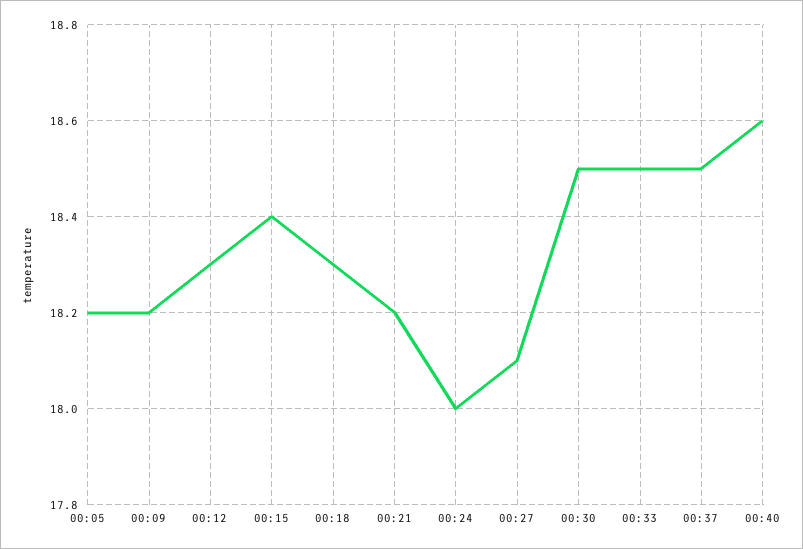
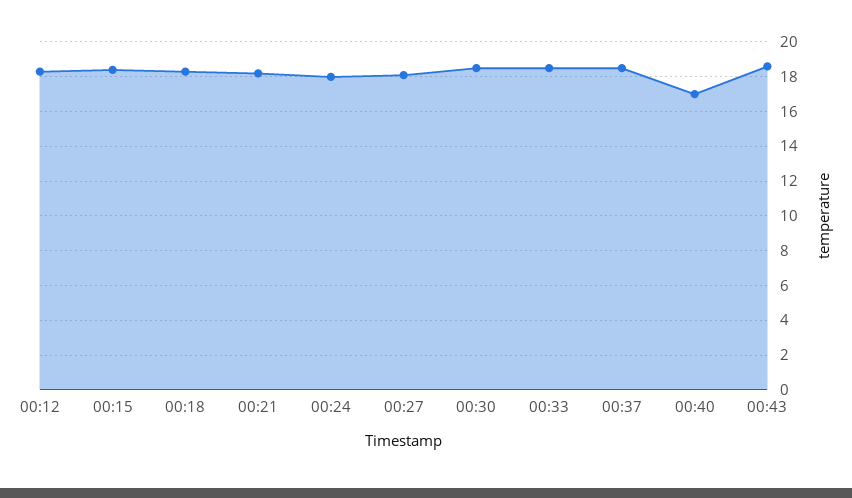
00:05: 18.2 -> none
00:09: 18.2 -> none
00:40: 18.6 -> 17
00:43: none -> 18.5

